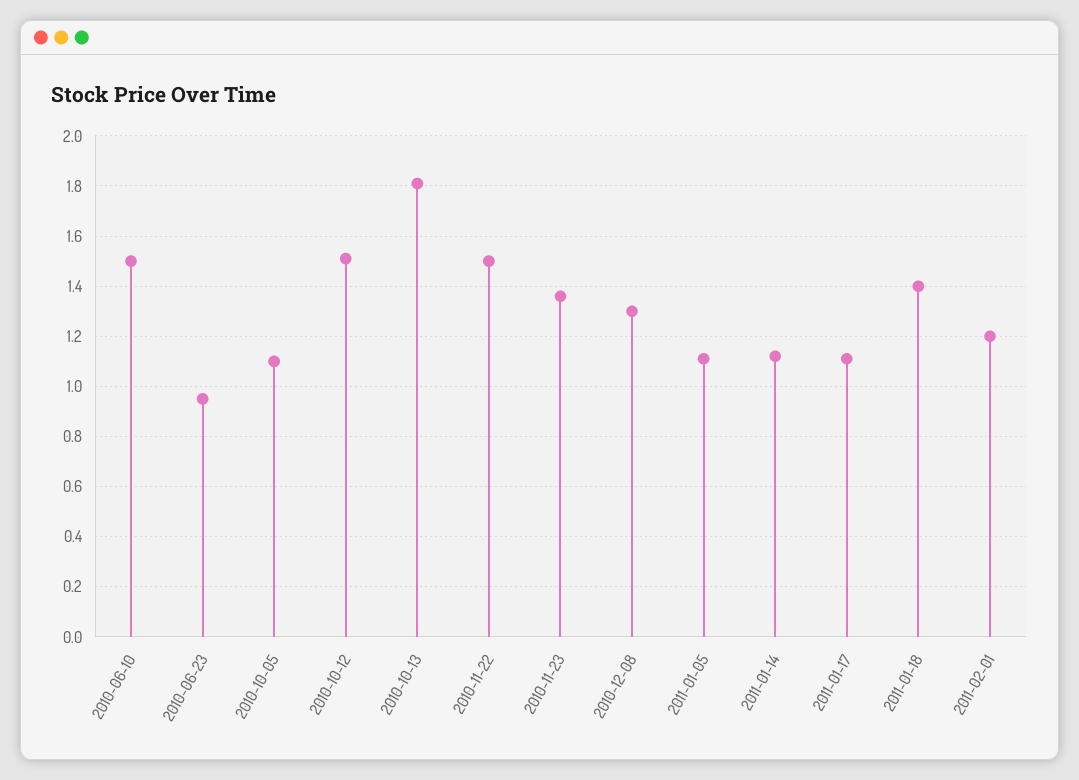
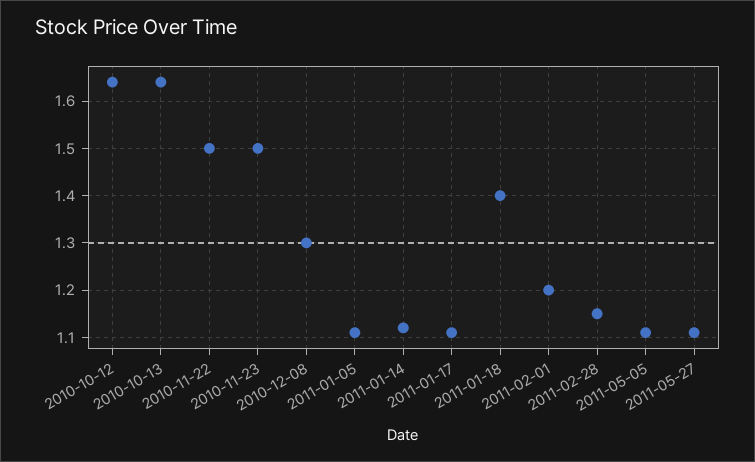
2010-06-10: 1.5 -> none
2010-06-23: 0.95 -> none
2010-10-05: 1.1 -> none
2010-10-12: 1.5 -> 1.65
2010-10-13: 1.8 -> 1.65
2010-11-23: 1.35 -> 1.5
2011-02-28: none -> 1.15
2011-05-05: none -> 1.1
2011-05-27: none -> 1.1

